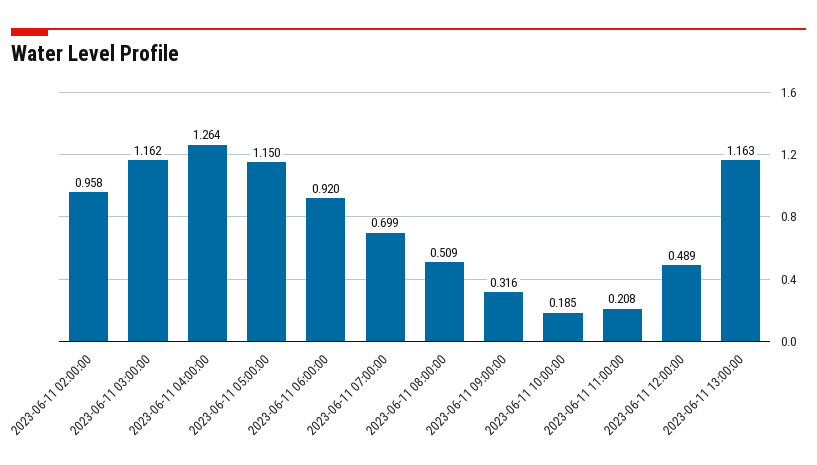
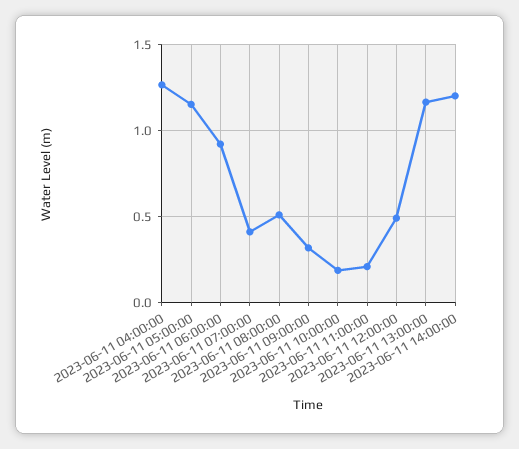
2023-06-11 02:00:00: 0.958 -> none
2023-06-11 03:00:00: 1.162 -> none
2023-06-11 07:00:00: 0.699 -> 0.4
2023-06-11 14:00:00: none -> 1.2

